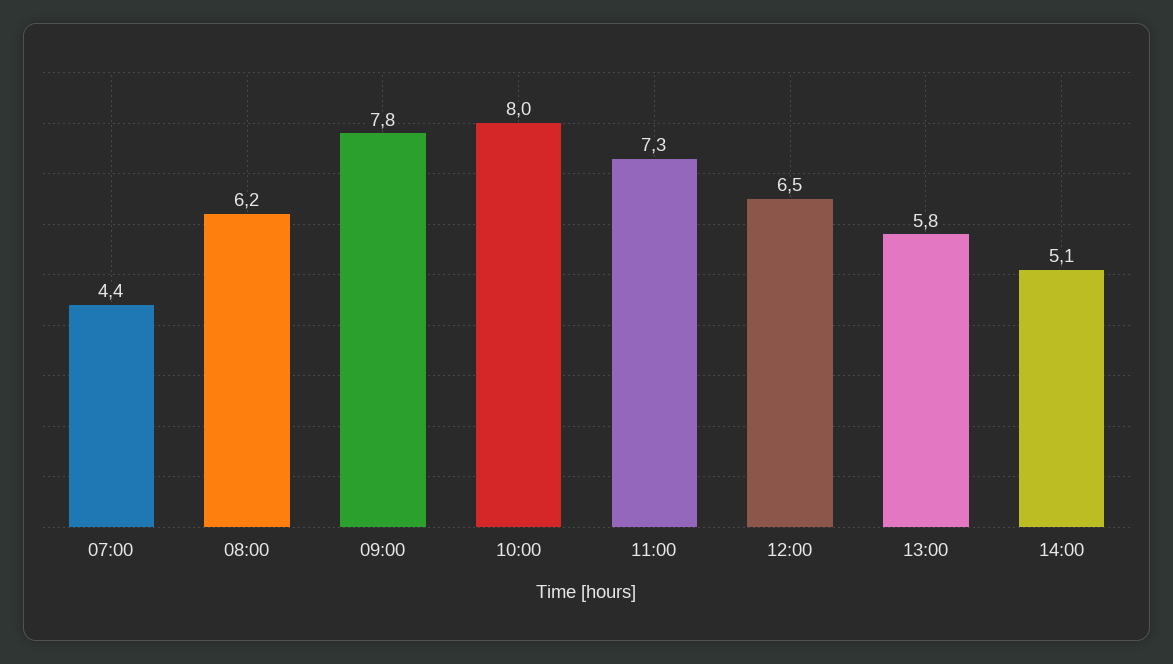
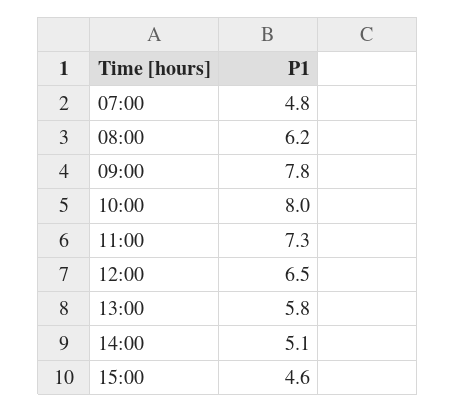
07:00: 4.4 -> 4.8
15:00: none -> 4.6

